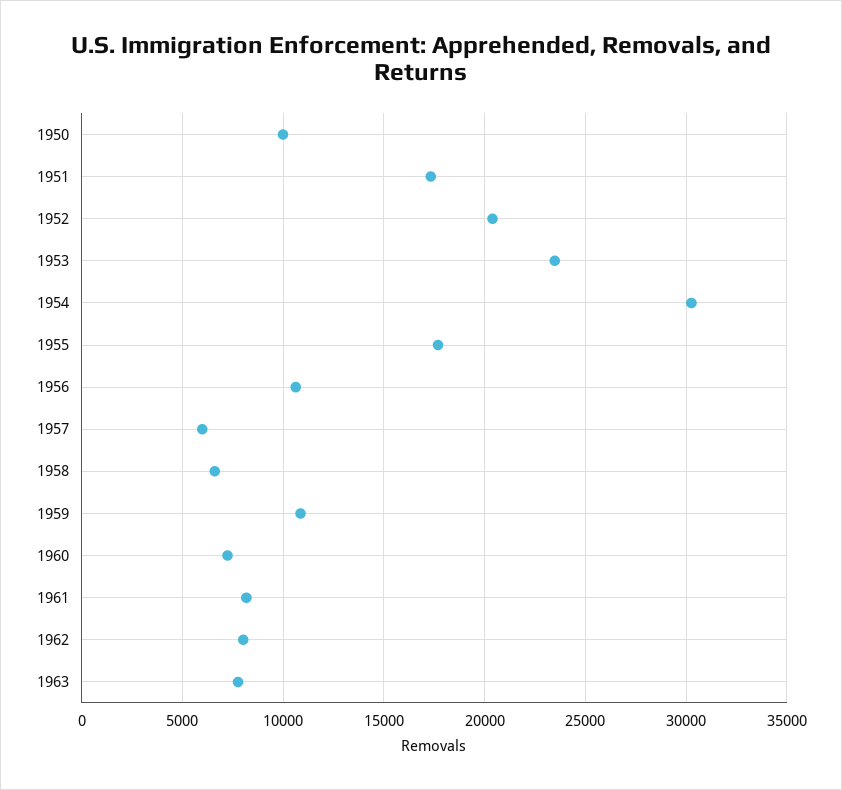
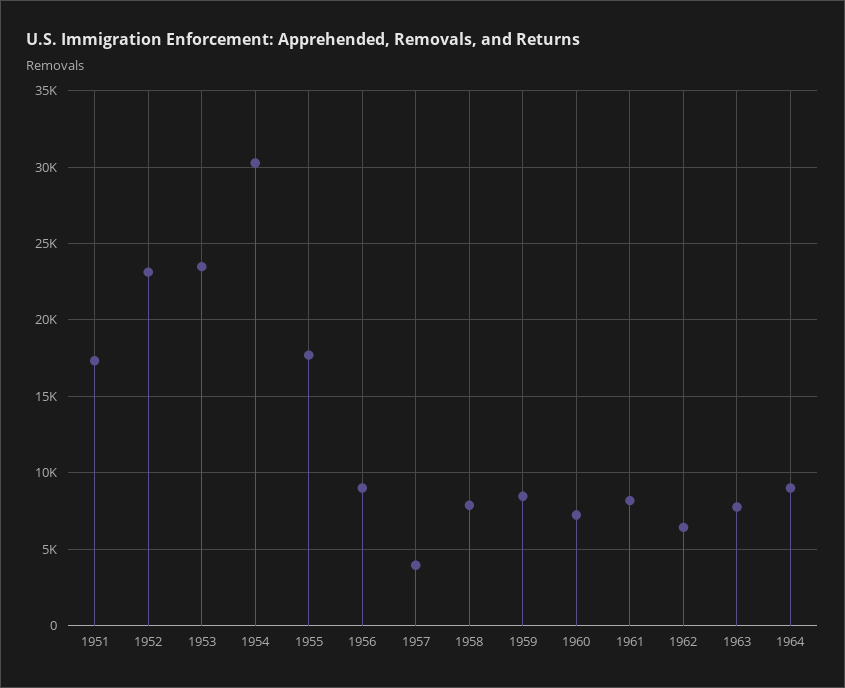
1950: 10000 -> none
1952: 20500 -> 23000
1956: 10500 -> 9000
1957: 6000 -> 4000
1958: 6500 -> 8000
1959: 11000 -> 8500
1962: 8000 -> 6500
1964: none -> 9000

